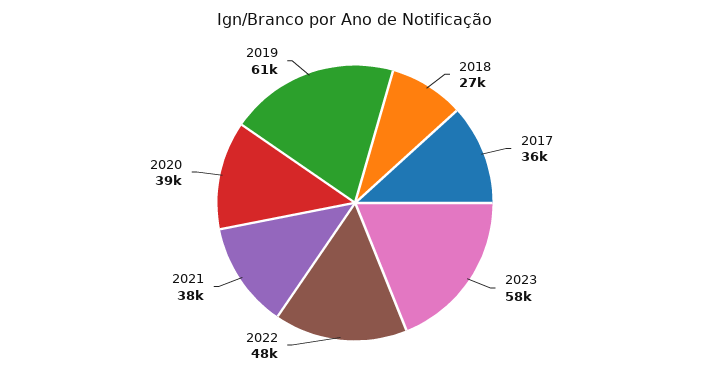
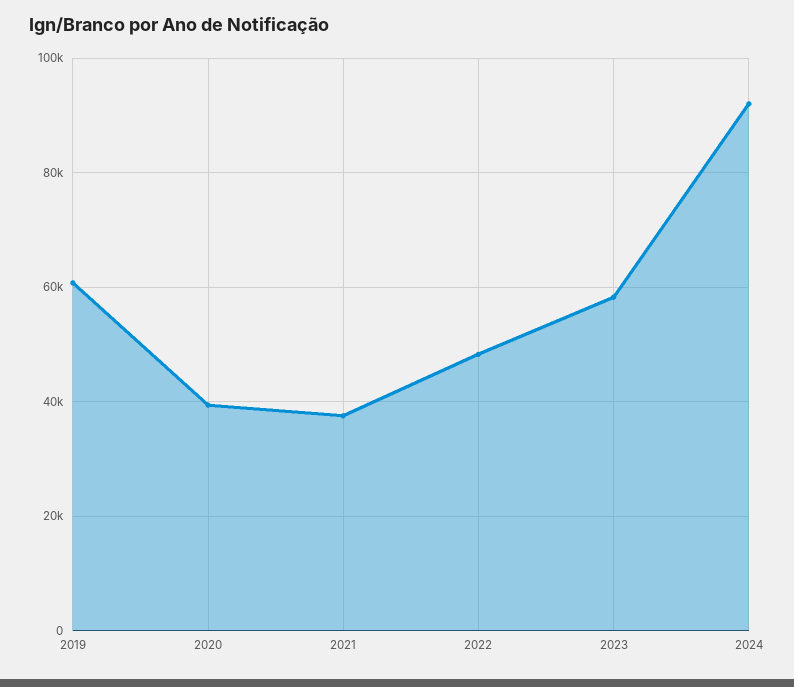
2018: 27000 -> none
2017: 36000 -> none
2024: none -> 92000

